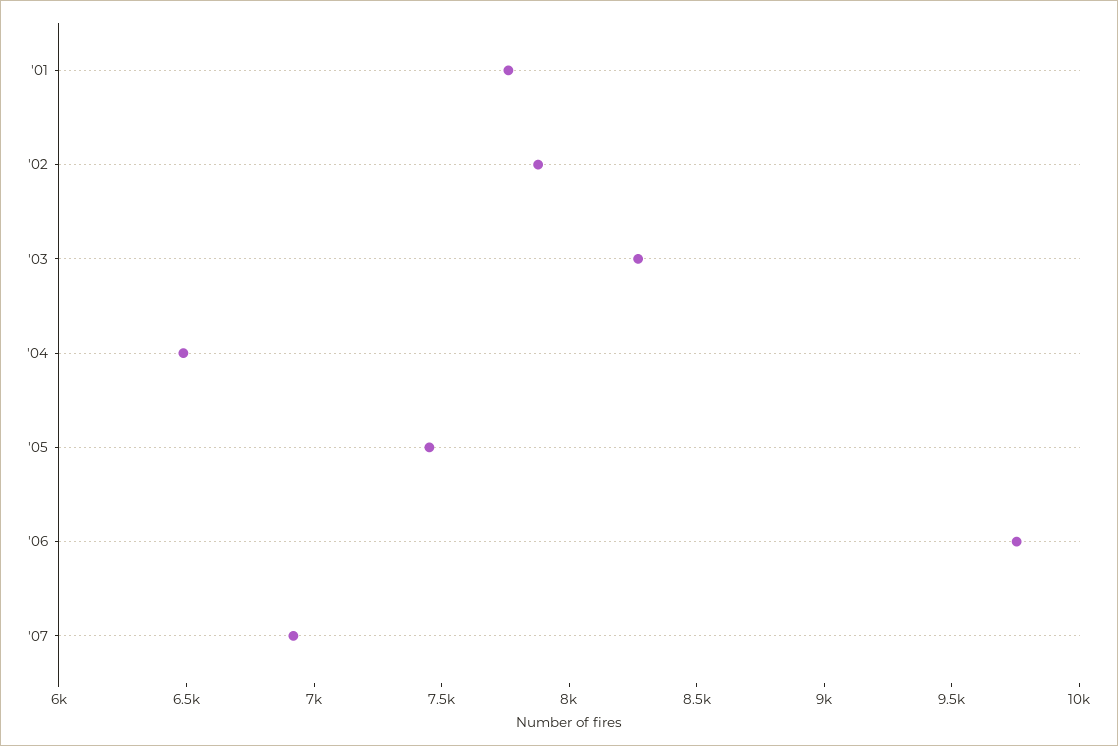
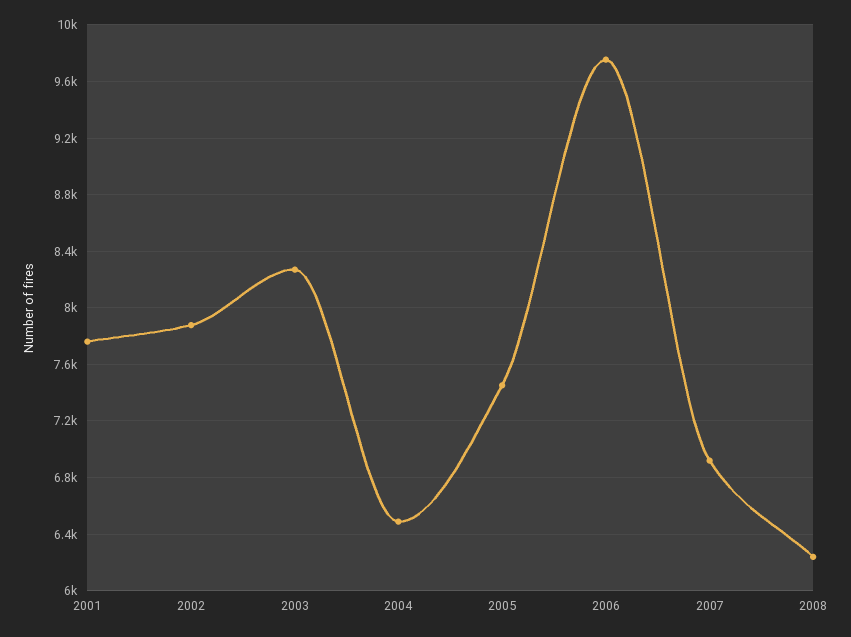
2008: none -> 6250

